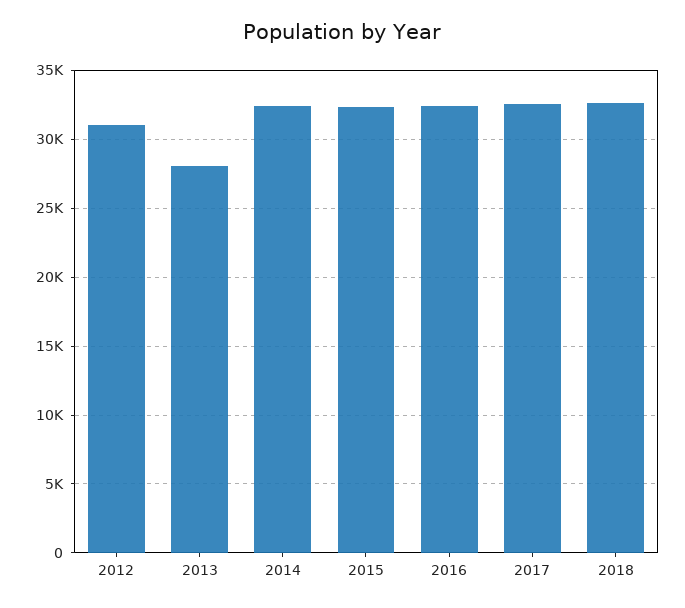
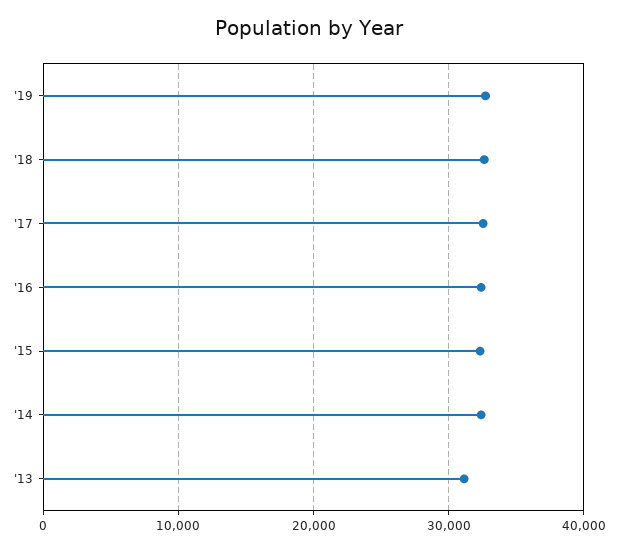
2012: 31000 -> none
2013: 28000 -> 31000
'19: none -> 33000

